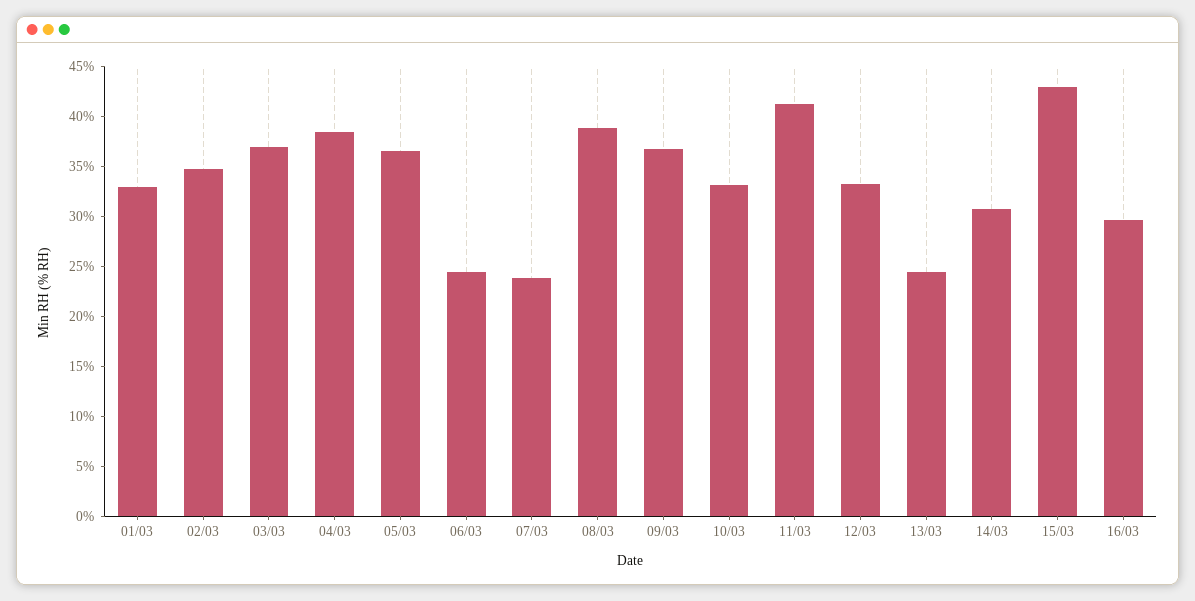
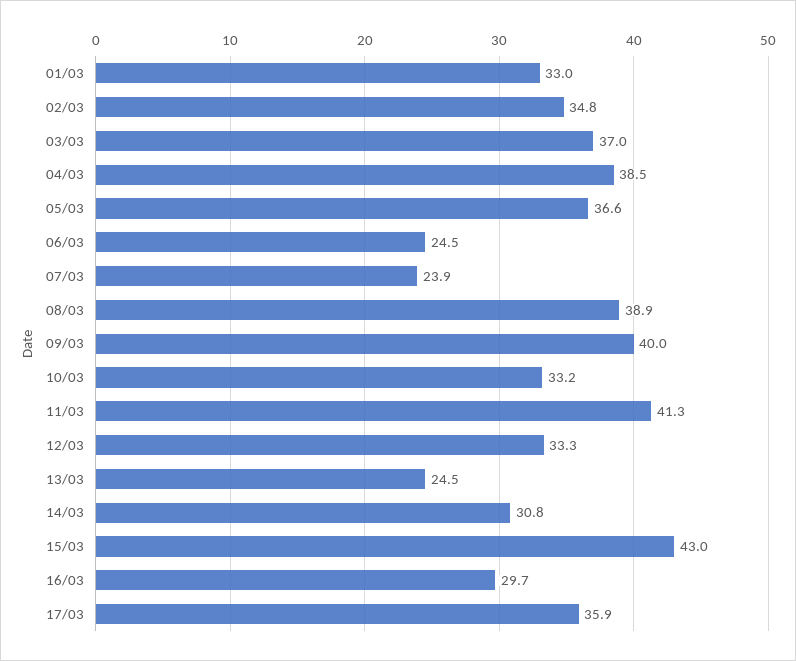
09/03: 37 -> 40
17/03: none -> 35.9

